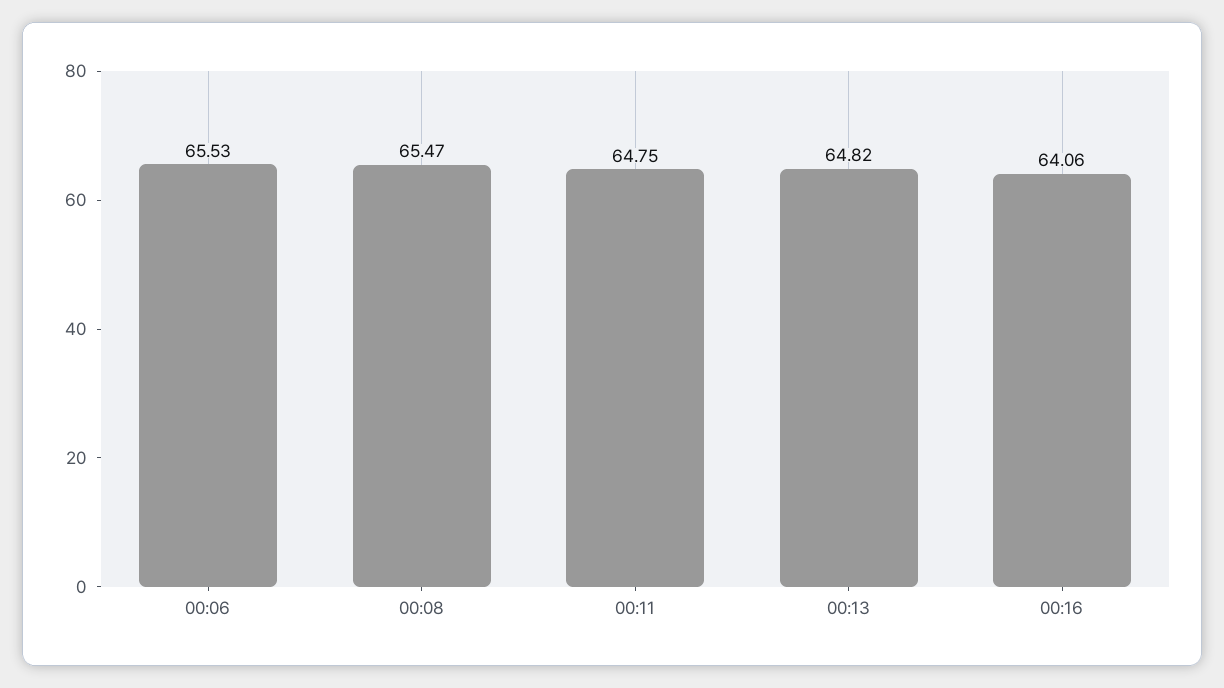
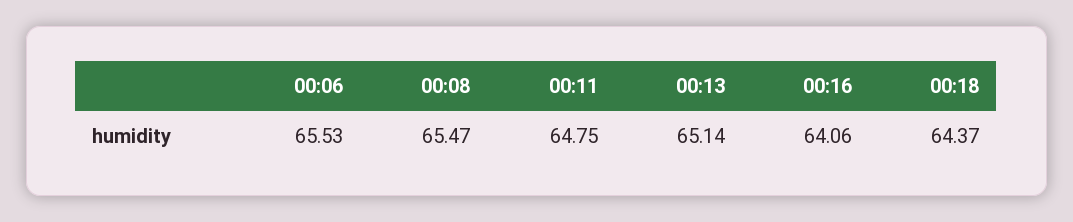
00:13: 64.82 -> 65.14
00:18: none -> 64.37

